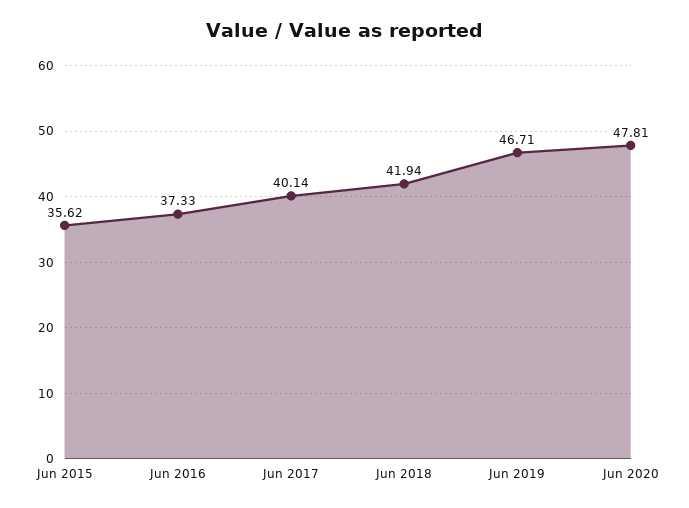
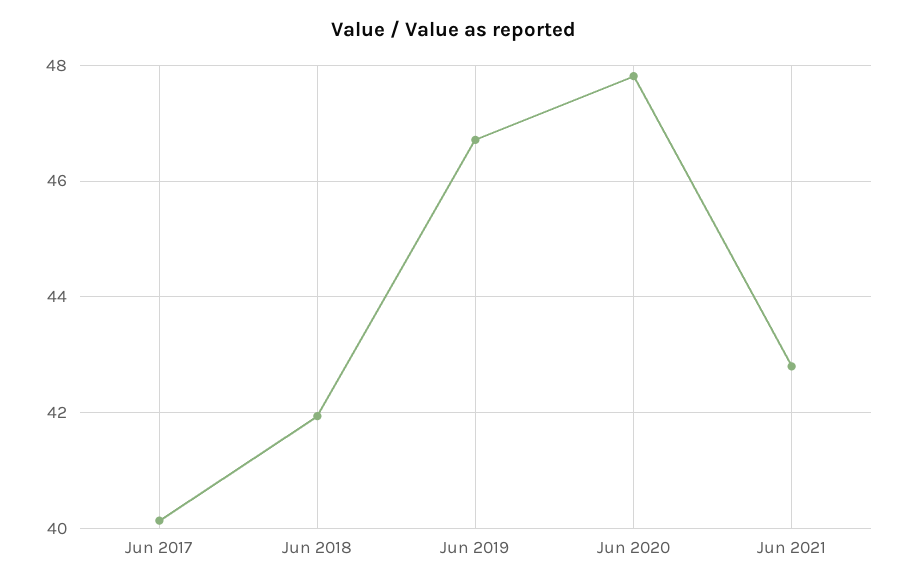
Jun 2015: 35.62 -> none
Jun 2016: 37.33 -> none
Jun 2021: none -> 42.8

